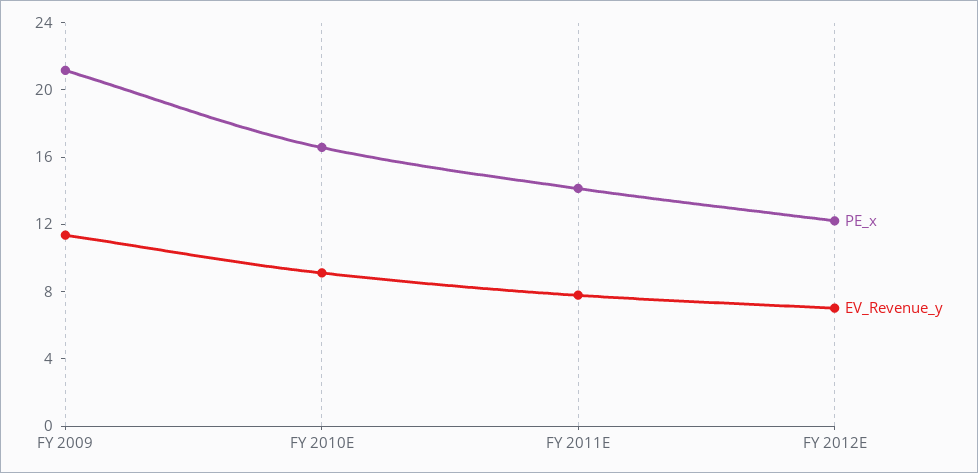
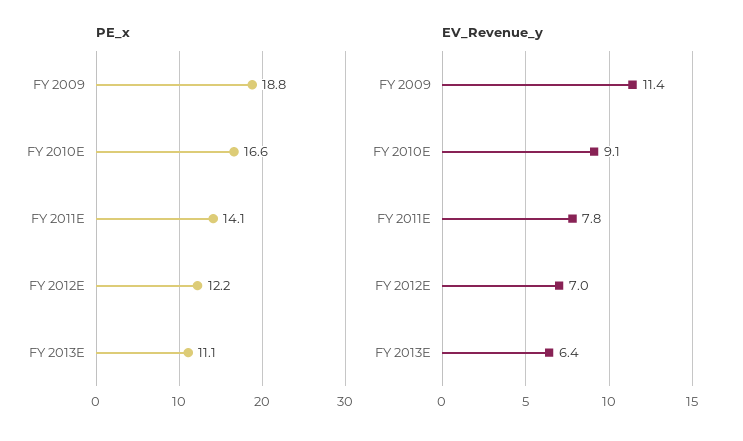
PE_x, FY 2009: 21 -> 18.8
PE_x, FY 2013E: none -> 11.1
EV_Revenue_y, FY 2013E: none -> 6.4

